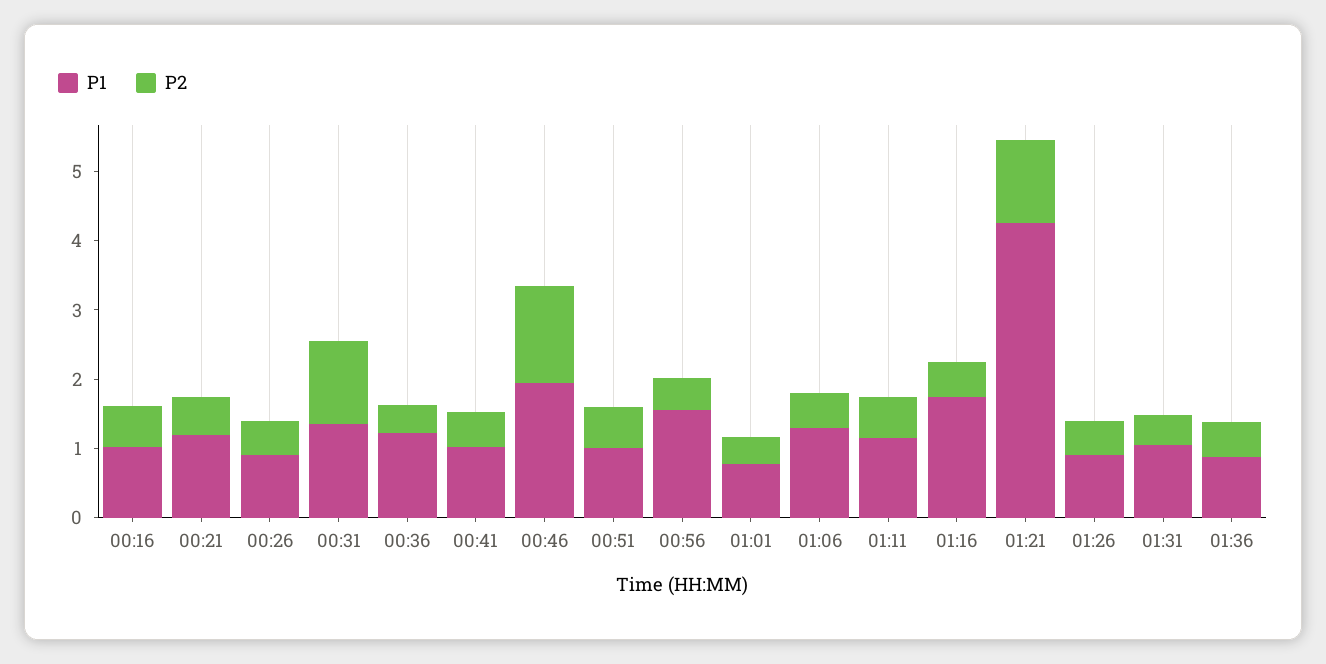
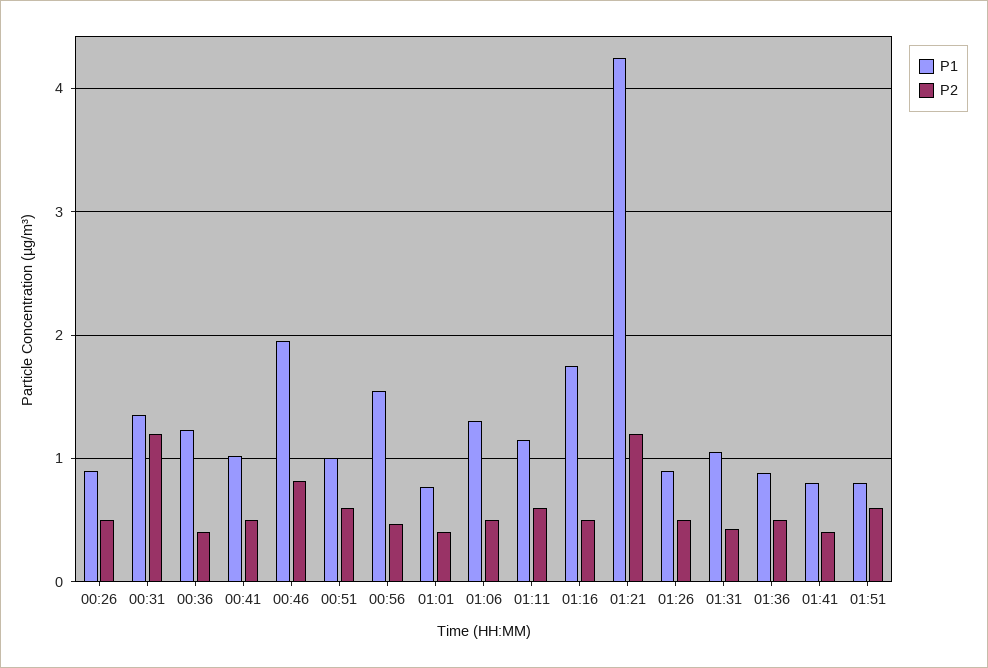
P1, 00:16: 1 -> none
P2, 00:16: 0.6 -> none
P1, 00:21: 1.2 -> none
P2, 00:21: 0.6 -> none
P2, 00:46: 1.4 -> 0.8
P1, 01:41: none -> 0.8
P2, 01:41: none -> 0.4
P1, 01:51: none -> 0.8
P2, 01:51: none -> 0.6

